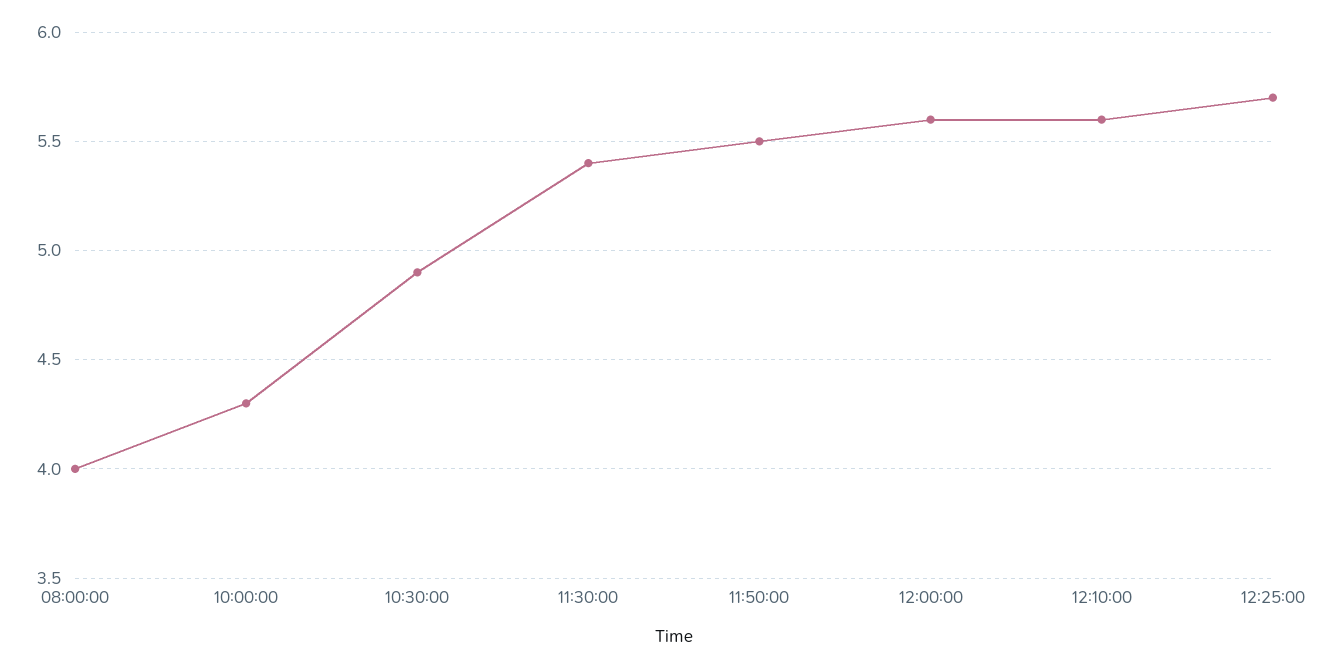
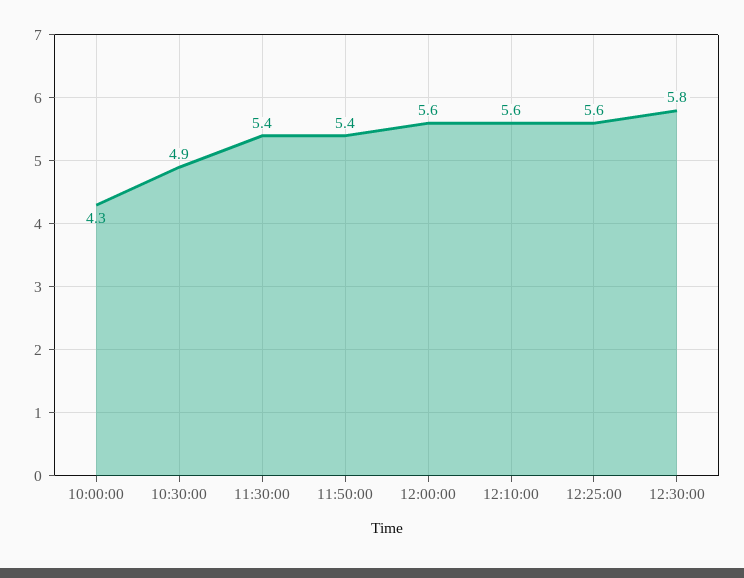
08:00:00: 4 -> none
11:50:00: 5.5 -> 5.4
12:25:00: 5.7 -> 5.6
12:30:00: none -> 5.8

